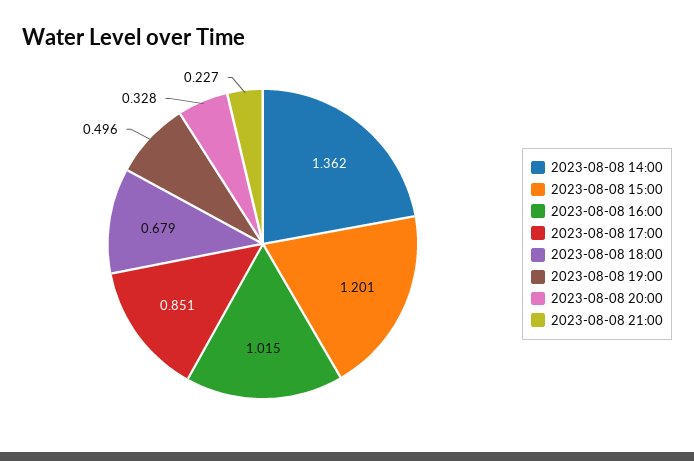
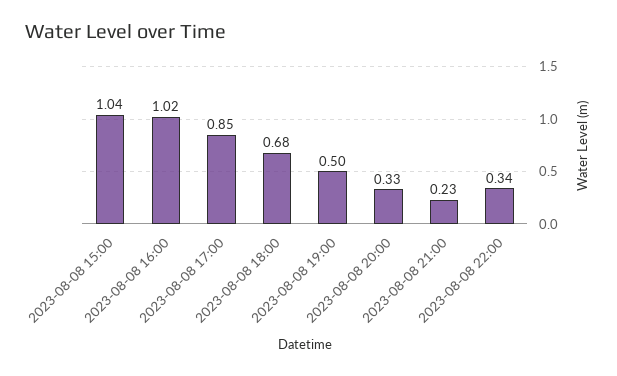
2023-08-08 14:00: 1.362 -> none
2023-08-08 15:00: 1.201 -> 1.04
2023-08-08 22:00: none -> 0.34

